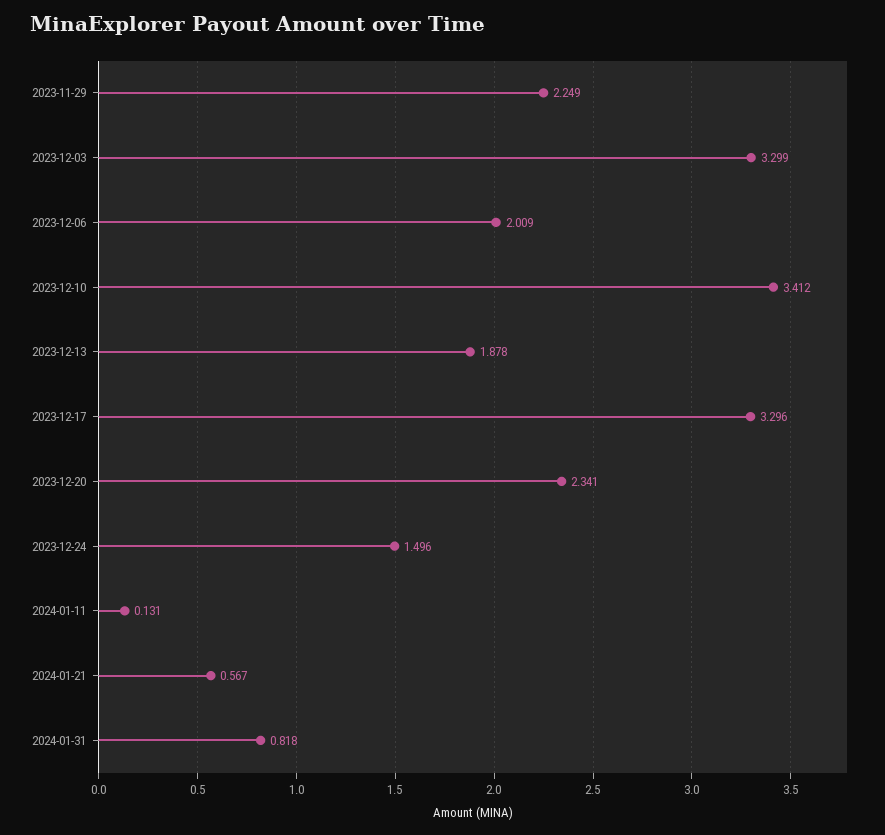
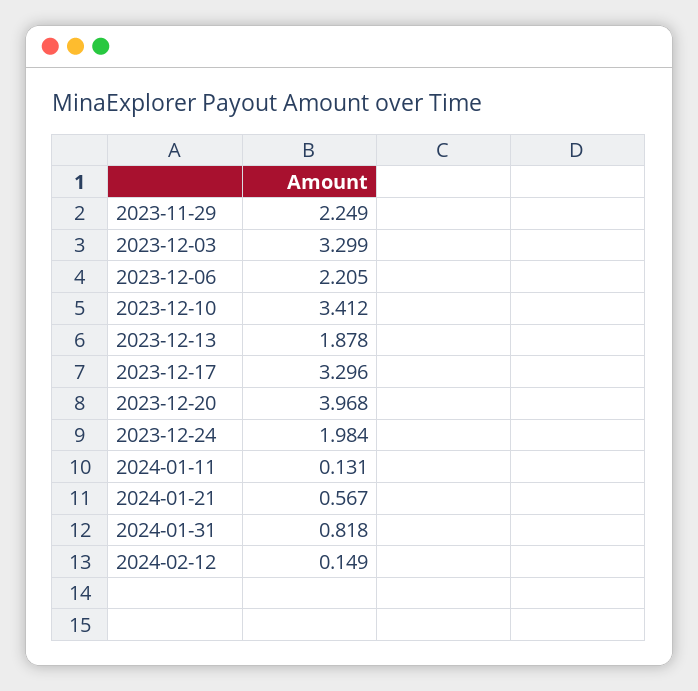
2023-12-06: 2.009 -> 2.205
2023-12-20: 2.341 -> 3.968
2023-12-24: 1.496 -> 1.984
2024-02-12: none -> 0.149

